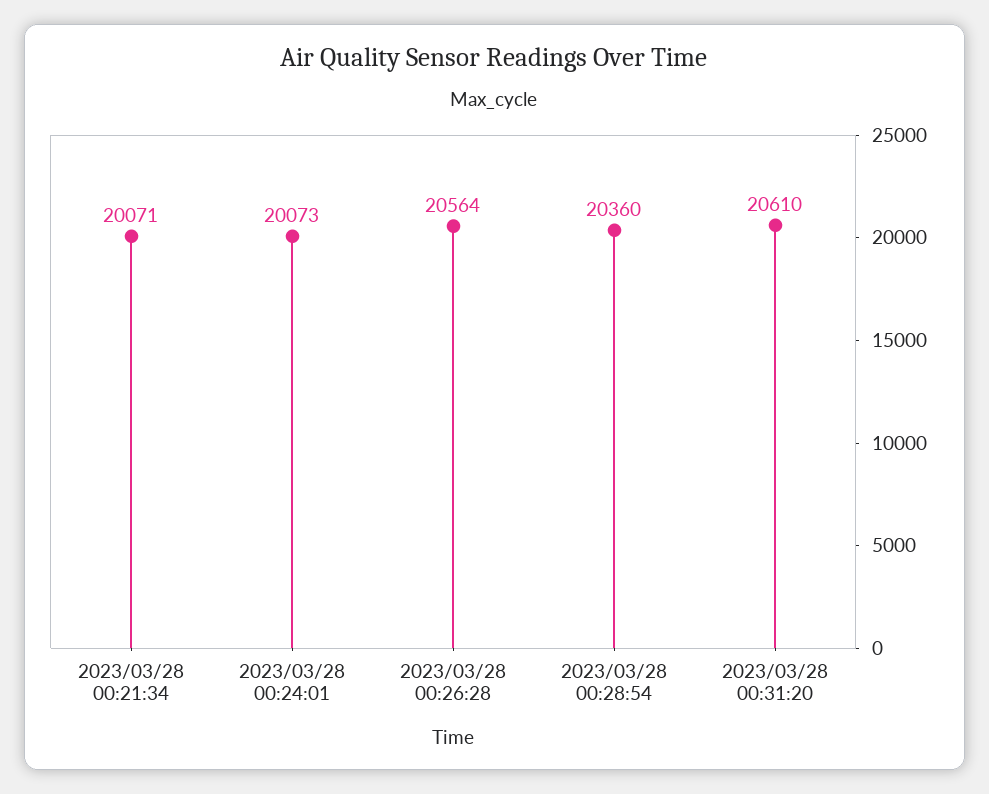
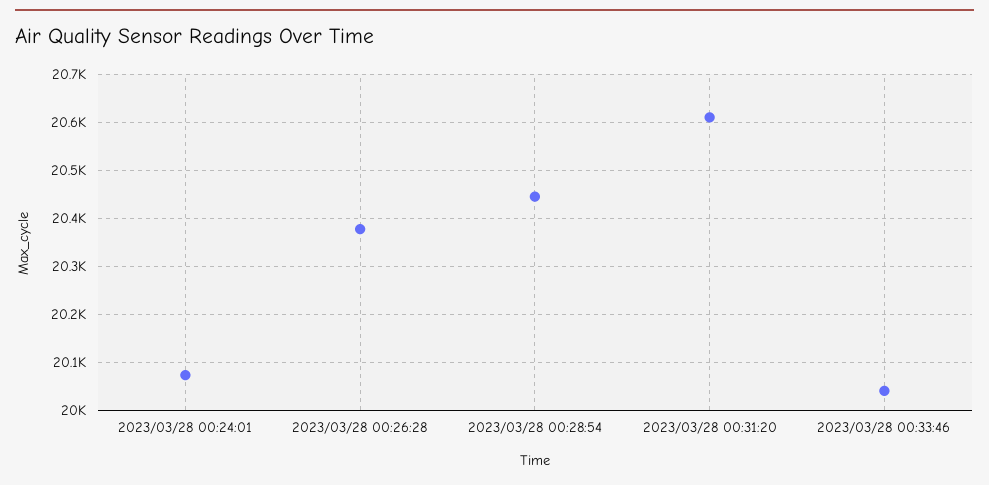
2023/03/28 00:21:34: 20071 -> none
2023/03/28 00:26:28: 20564 -> 20380
2023/03/28 00:28:54: 20360 -> 20440
2023/03/28 00:33:46: none -> 20040

